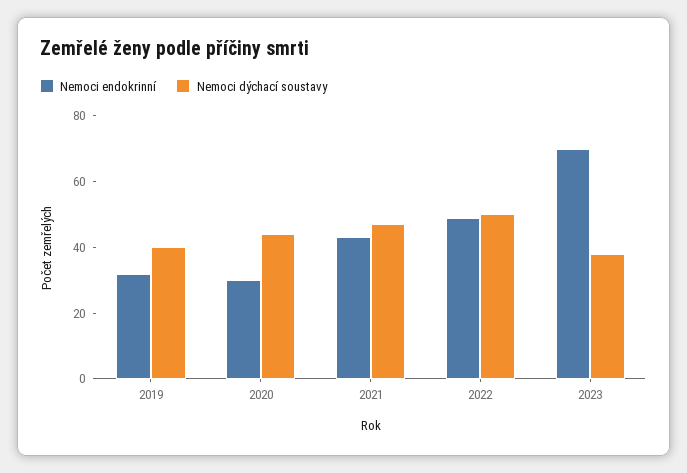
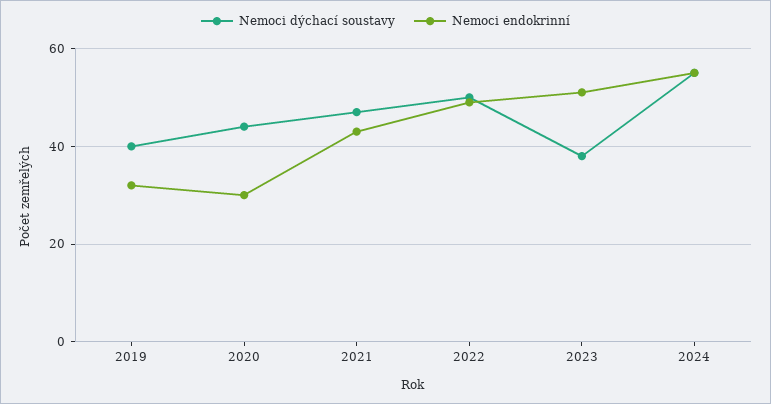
Nemoci endokrinní, 2023: 70 -> 50
Nemoci dýchací soustavy, 2024: none -> 55
Nemoci endokrinní, 2024: none -> 55

